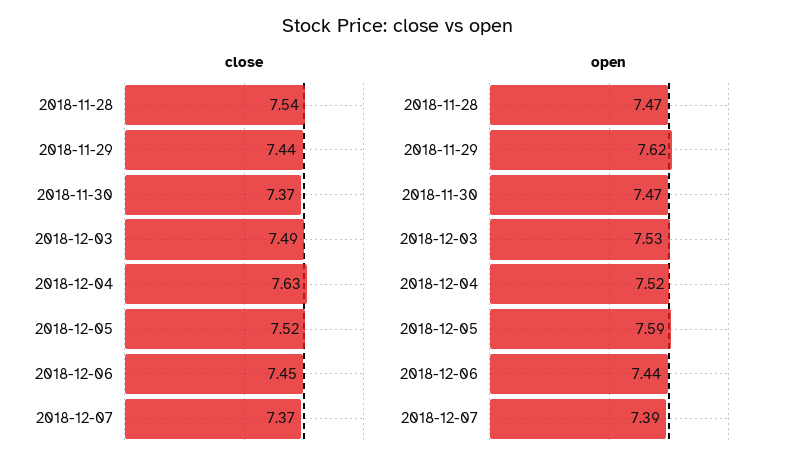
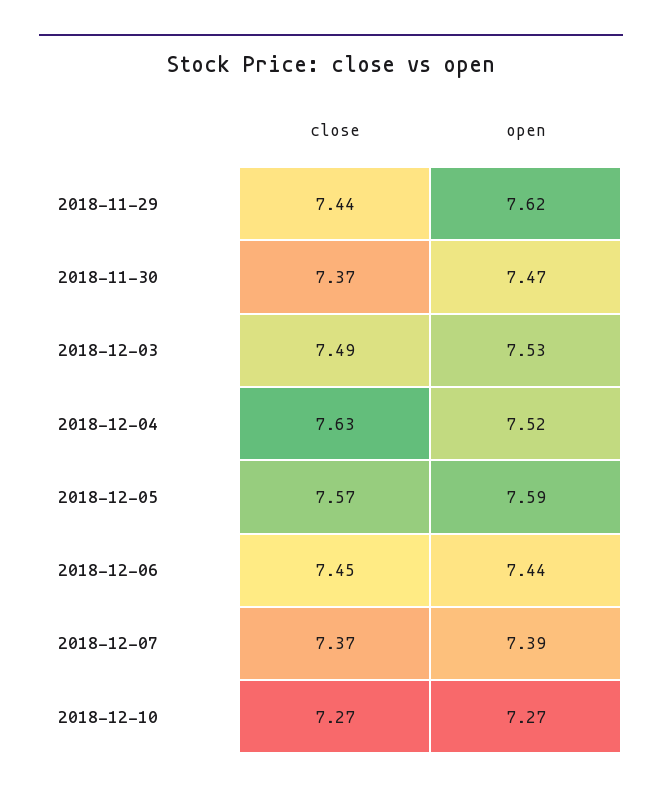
close, 2018-11-28: 7.54 -> none
close, 2018-12-05: 7.52 -> 7.57
open, 2018-11-28: 7.47 -> none
close, 2018-12-10: none -> 7.27
open, 2018-12-10: none -> 7.27

